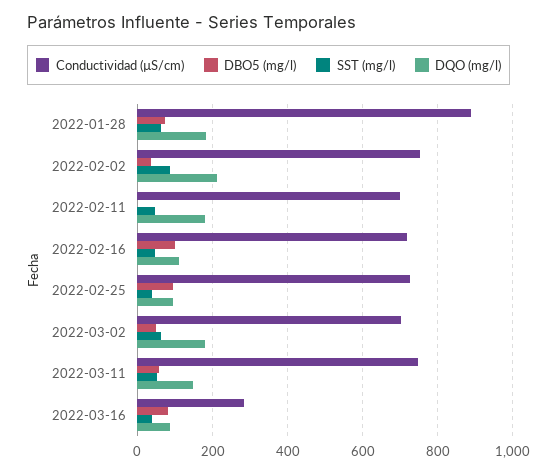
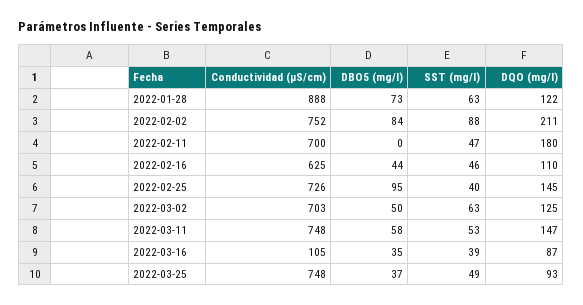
DQO (mg/l), 2022-01-28: 180 -> 122
DBO5 (mg/l), 2022-02-02: 40 -> 84
Conductividad (µS/cm), 2022-02-16: 720 -> 625
DBO5 (mg/l), 2022-02-16: 100 -> 44
DQO (mg/l), 2022-02-25: 100 -> 145
DQO (mg/l), 2022-03-02: 180 -> 125
Conductividad (µS/cm), 2022-03-16: 280 -> 105
DBO5 (mg/l), 2022-03-16: 80 -> 35
Conductividad (µS/cm), 2022-03-25: none -> 748
DBO5 (mg/l), 2022-03-25: none -> 37
SST (mg/l), 2022-03-25: none -> 49
DQO (mg/l), 2022-03-25: none -> 93

